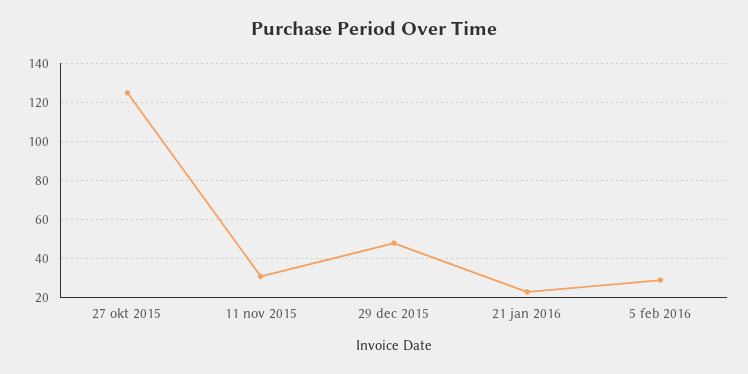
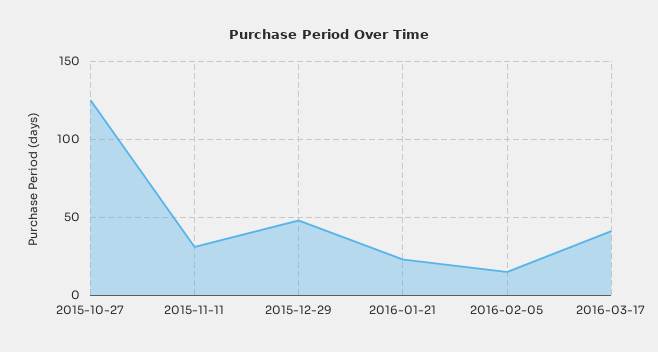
5 feb 2016: 30 -> 15
2016-03-17: none -> 40

